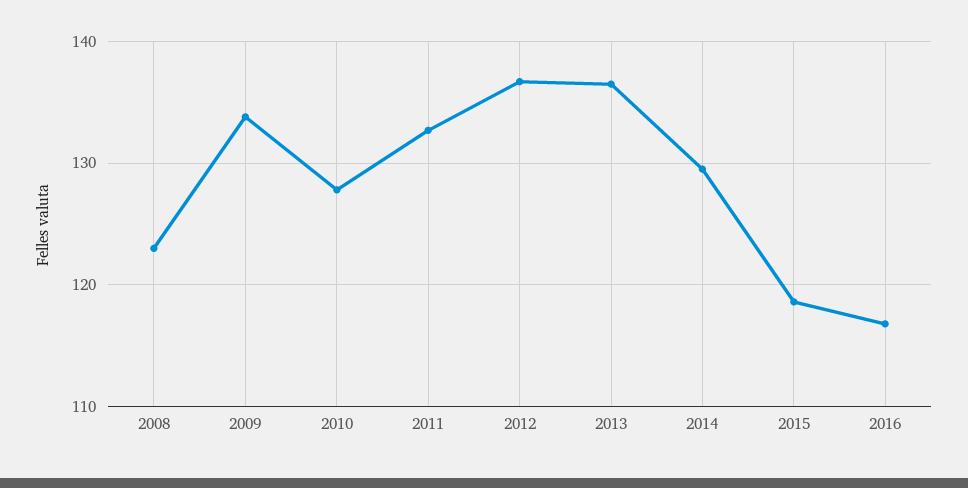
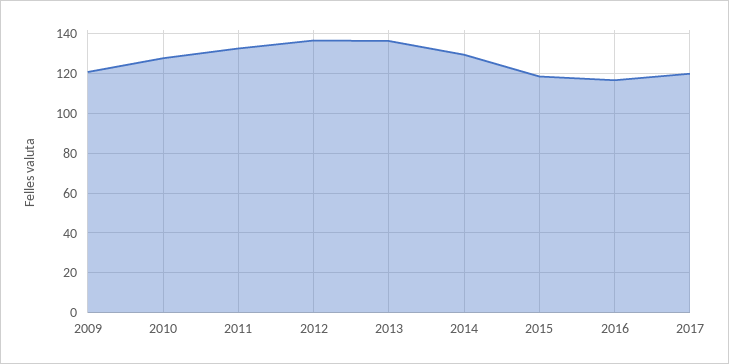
2008: 123 -> none
2009: 134 -> 120
2017: none -> 120

